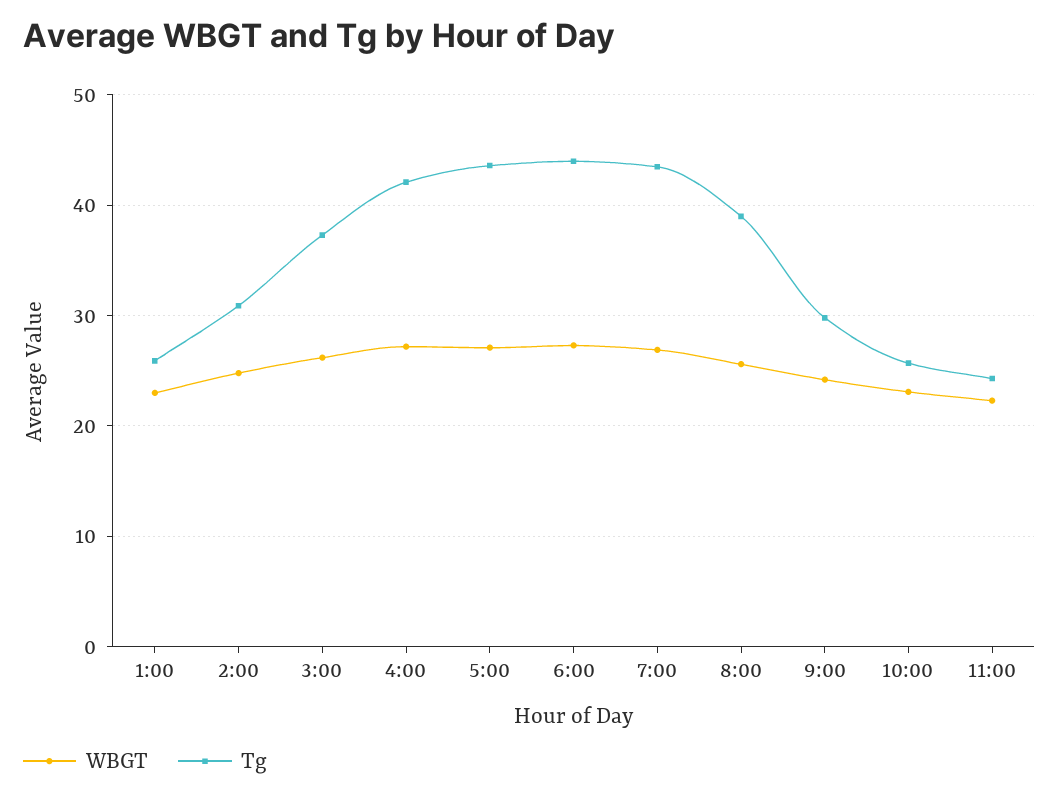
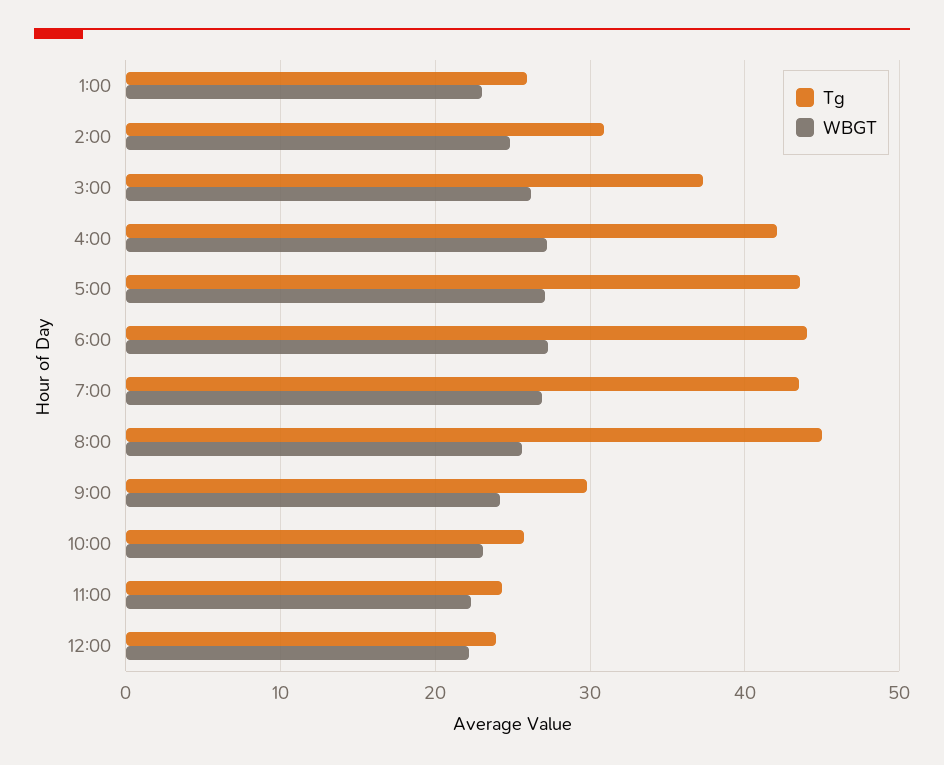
Tg, 8:00: 39 -> 45
Tg, 12:00: none -> 24
WBGT, 12:00: none -> 22

